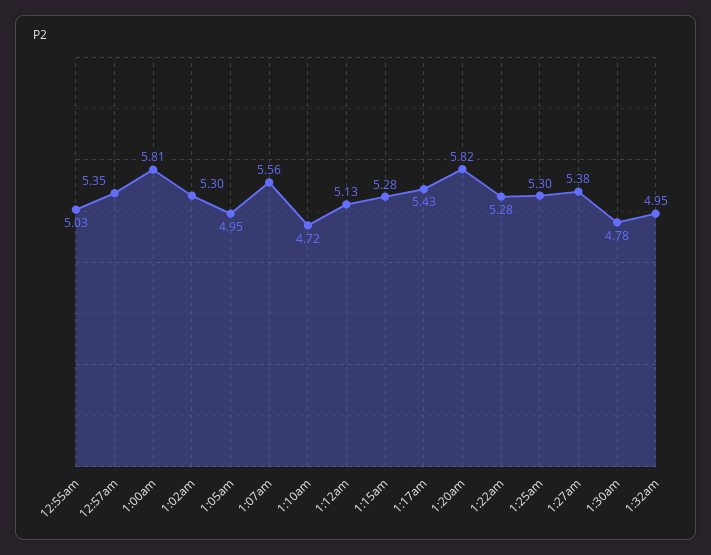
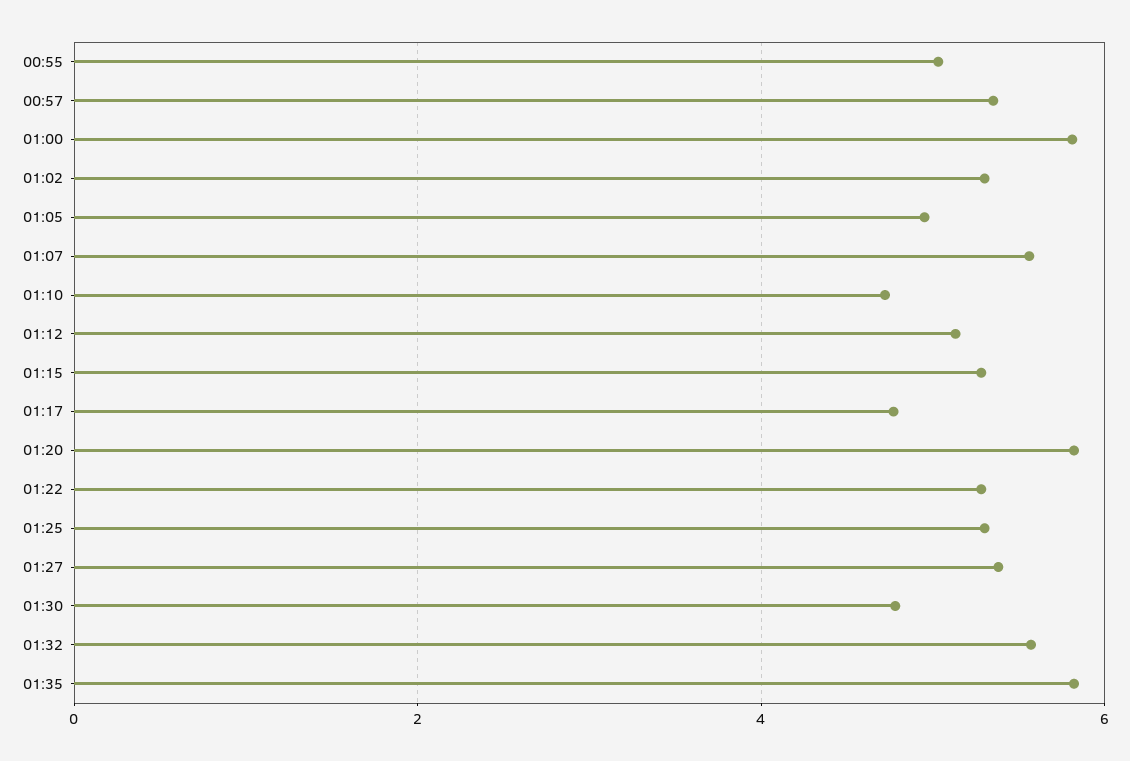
1:17am: 5.43 -> 4.8
1:32am: 4.95 -> 5.6
01:35: none -> 5.8

